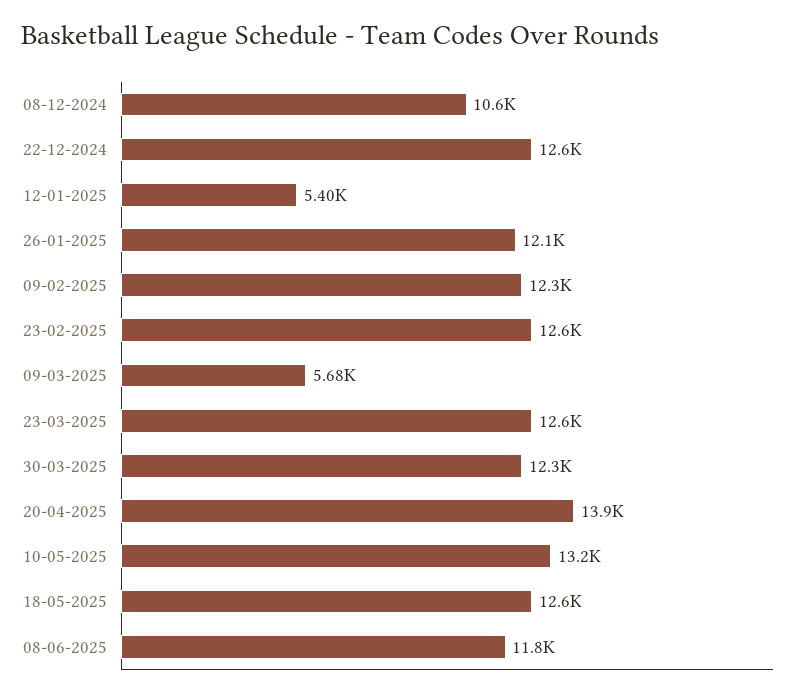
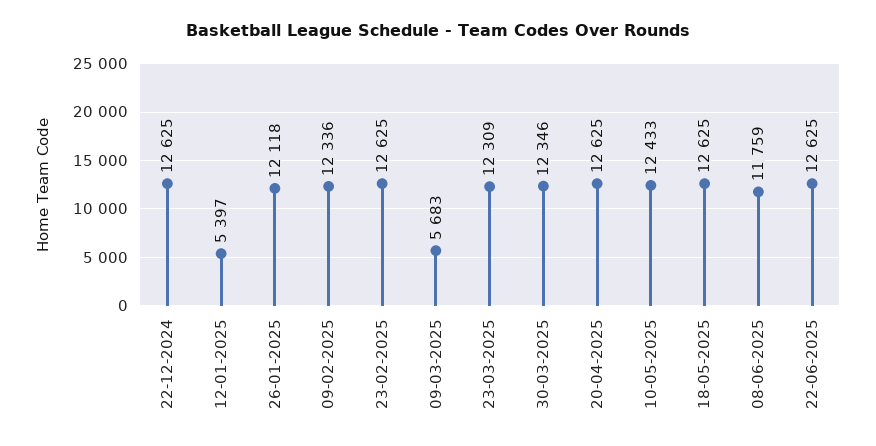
08-12-2024: 10600 -> none
23-03-2025: 12600 -> 12309
20-04-2025: 13900 -> 12625
10-05-2025: 13200 -> 12433
22-06-2025: none -> 12625

